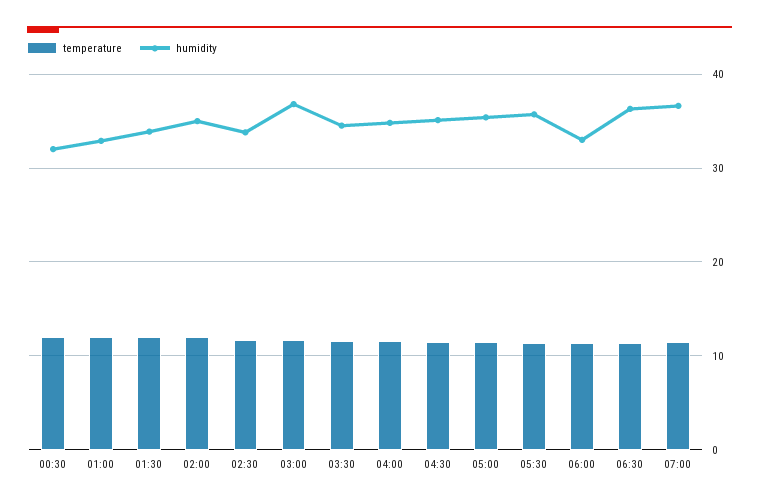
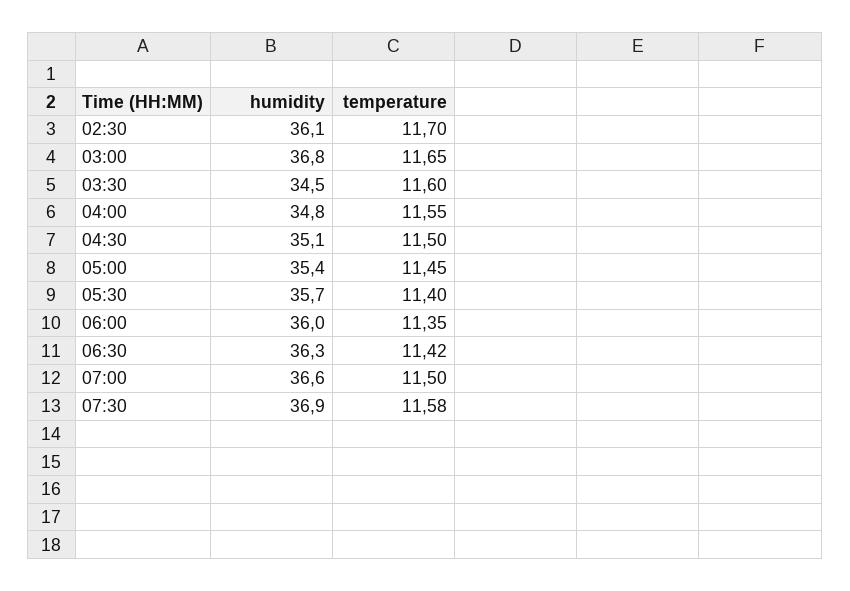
temperature, 00:30: 12 -> none
humidity, 00:30: 32 -> none
temperature, 01:00: 12 -> none
humidity, 01:00: 33 -> none
temperature, 01:30: 12 -> none
humidity, 01:30: 34 -> none
temperature, 02:00: 12 -> none
humidity, 02:00: 35 -> none
humidity, 02:30: 34 -> 36.1
humidity, 06:00: 33 -> 36
humidity, 07:30: none -> 36.9
temperature, 07:30: none -> 11.58

